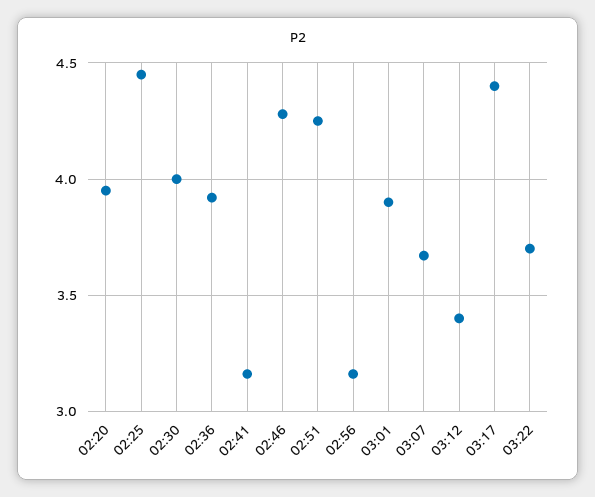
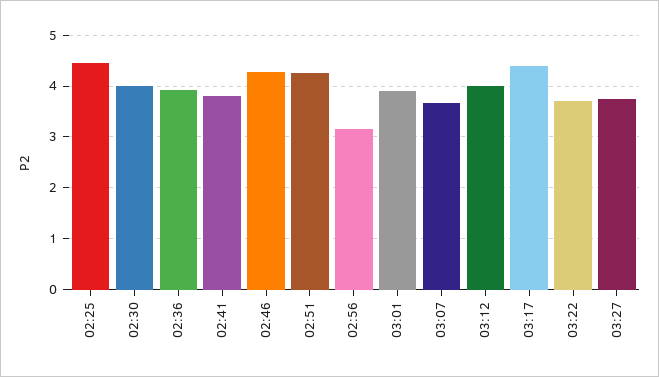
02:20: 3.95 -> none
02:41: 3.15 -> 3.8
03:12: 3.4 -> 4
03:27: none -> 3.8

